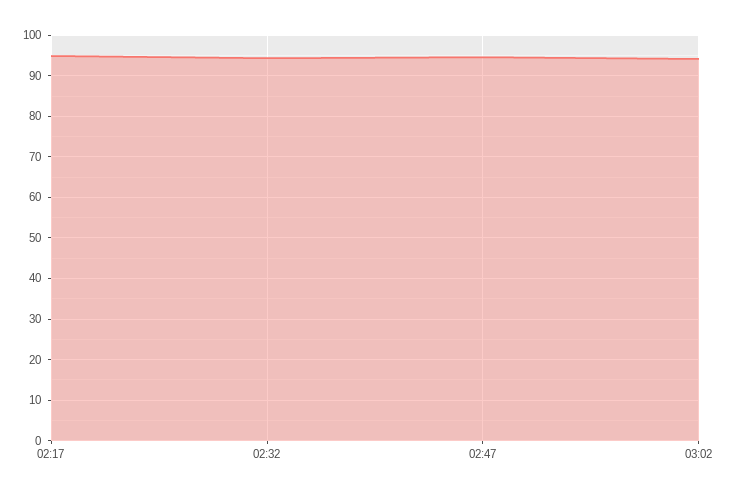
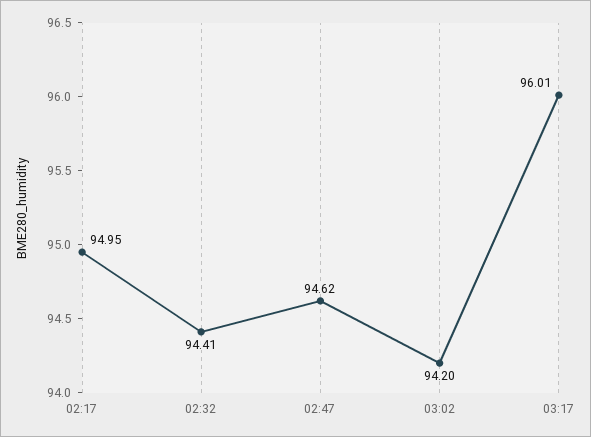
03:17: none -> 96.01

